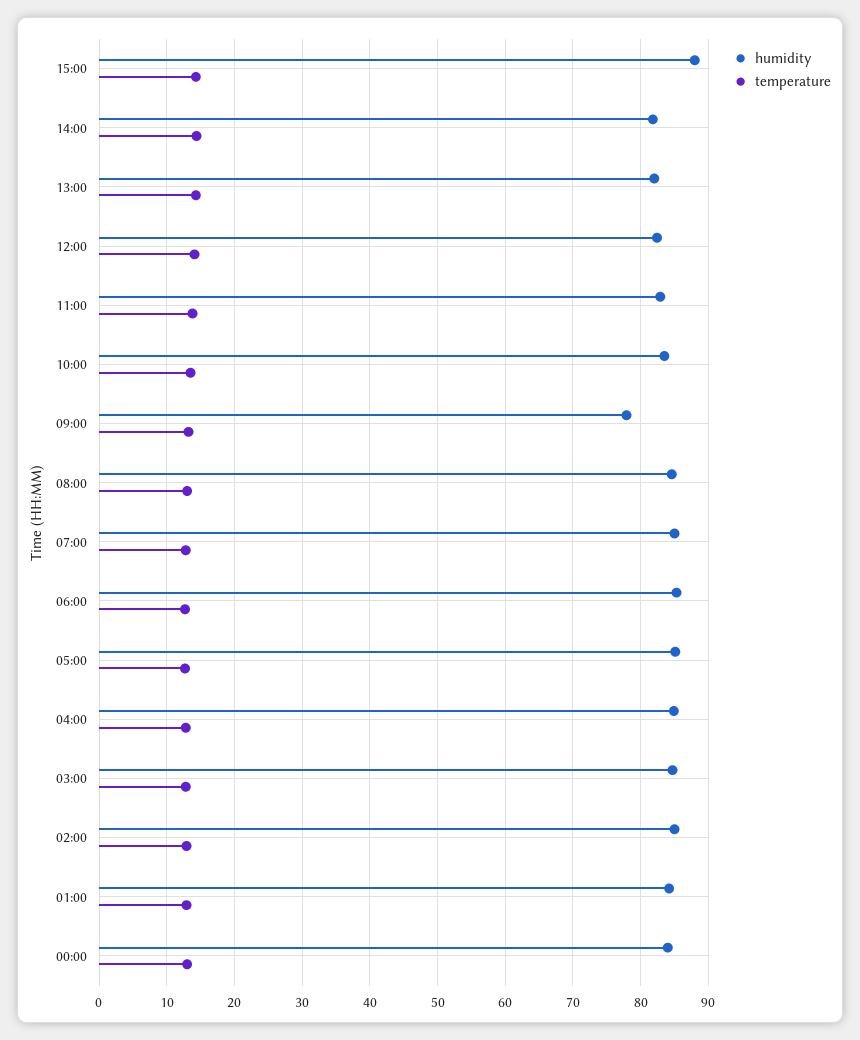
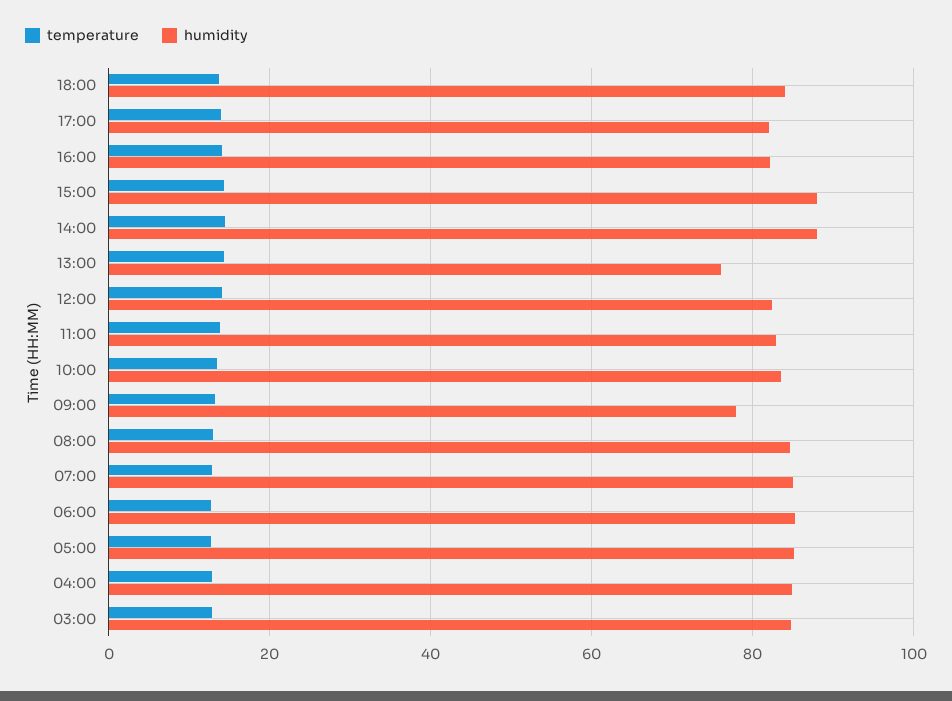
humidity, 14:00: 82 -> 88
humidity, 13:00: 82 -> 76
humidity, 02:00: 85 -> none
temperature, 02:00: 13 -> none
humidity, 01:00: 84 -> none
temperature, 01:00: 13 -> none
humidity, 00:00: 84 -> none
temperature, 00:00: 13 -> none
temperature, 18:00: none -> 14
humidity, 18:00: none -> 84
temperature, 17:00: none -> 14
humidity, 17:00: none -> 82
temperature, 16:00: none -> 14
humidity, 16:00: none -> 82

